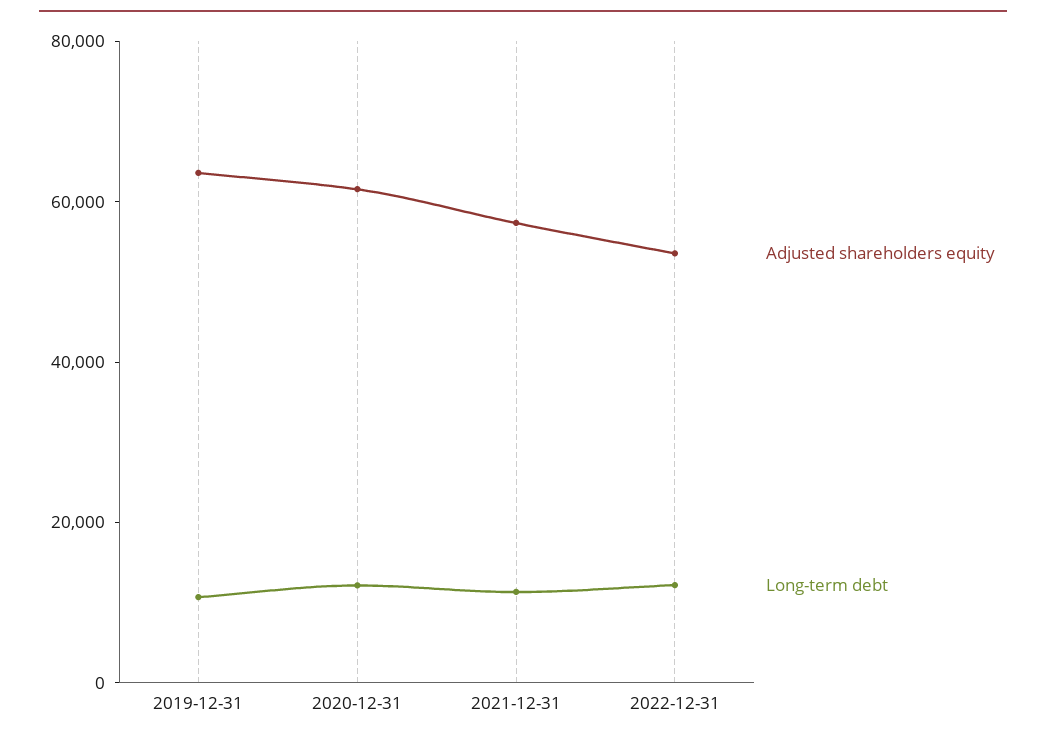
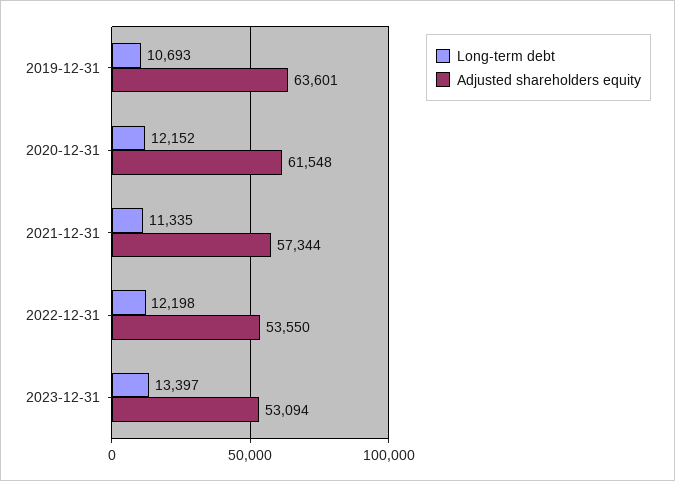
Long-term debt, 2023-12-31: none -> 13397
Adjusted shareholders equity, 2023-12-31: none -> 53094

